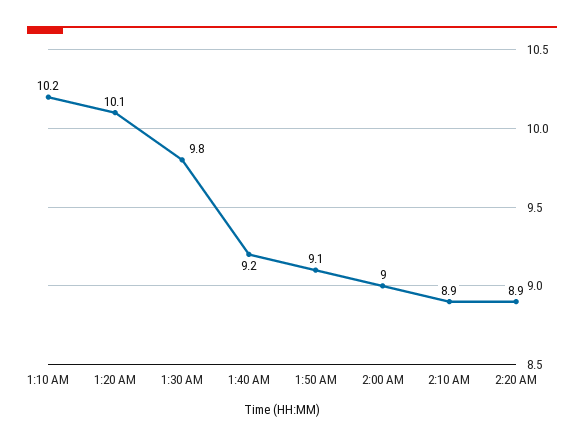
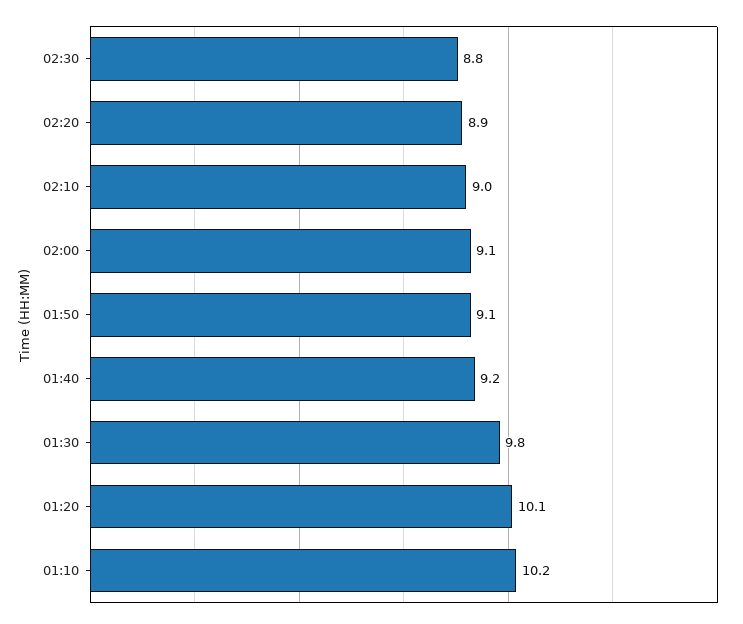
2:00 AM: 9 -> 9.1
2:10 AM: 8.9 -> 9
02:30: none -> 8.8

